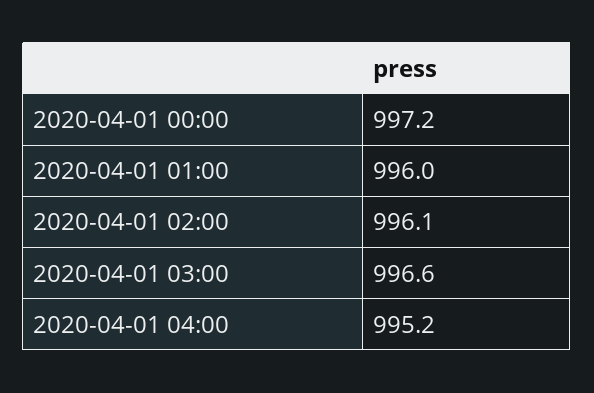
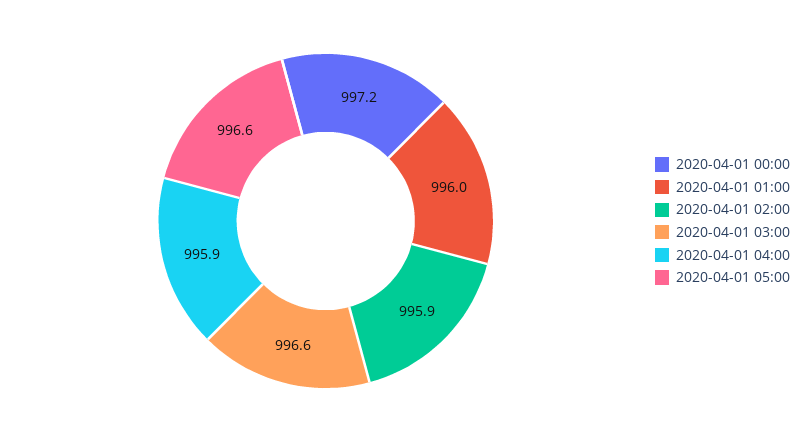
2020-04-01 02:00: 996.1 -> 995.9
2020-04-01 04:00: 995.2 -> 995.9
2020-04-01 05:00: none -> 996.6

